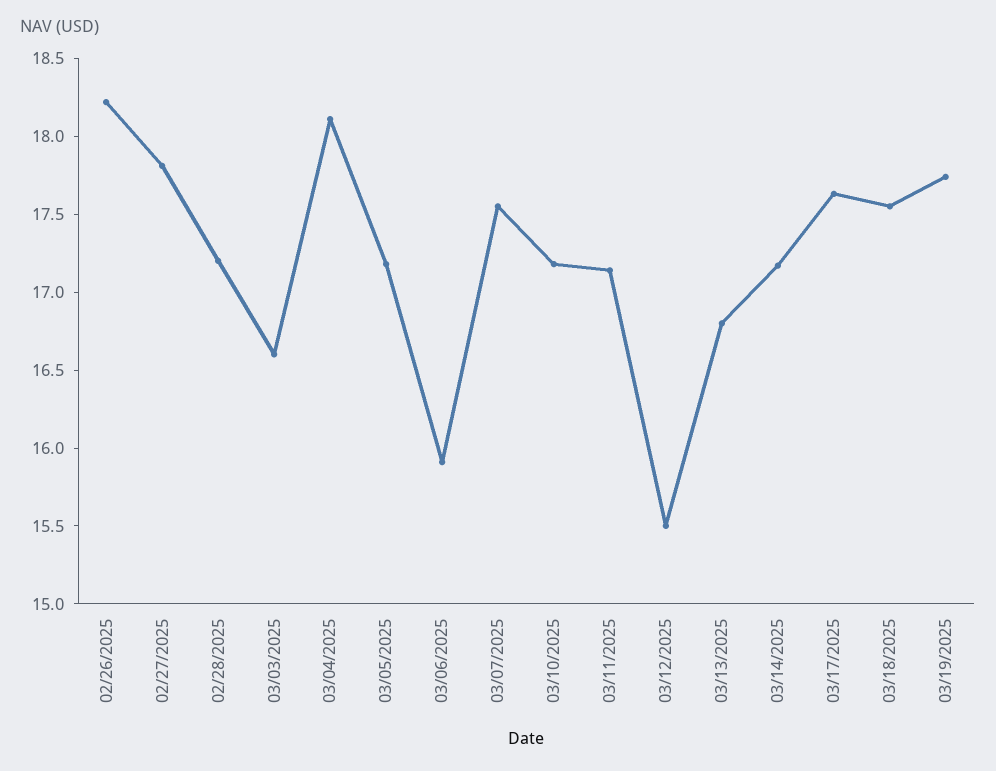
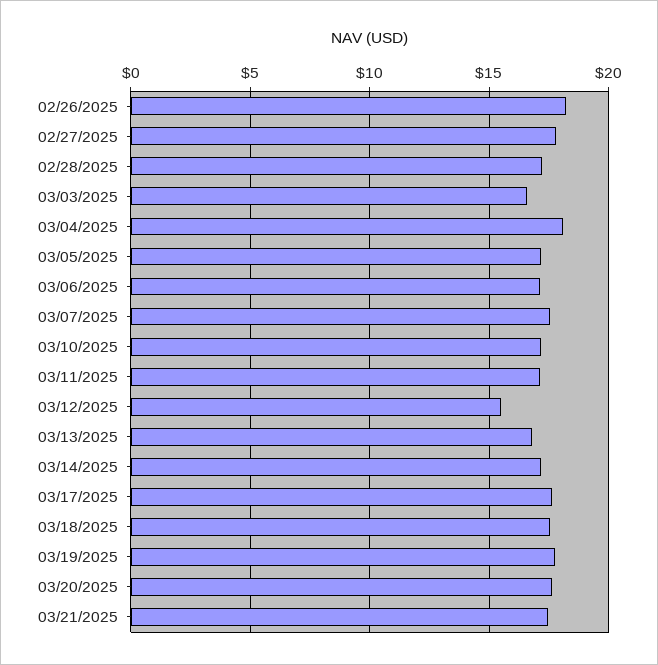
03/06/2025: 15.9 -> 17
03/20/2025: none -> 17.5
03/21/2025: none -> 17.5

